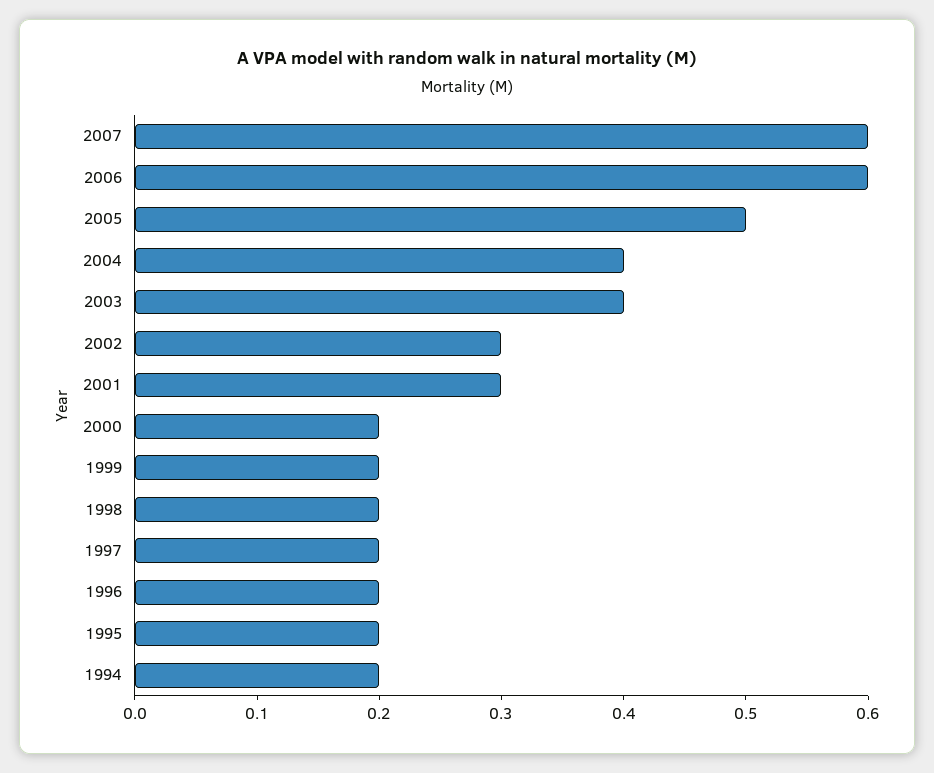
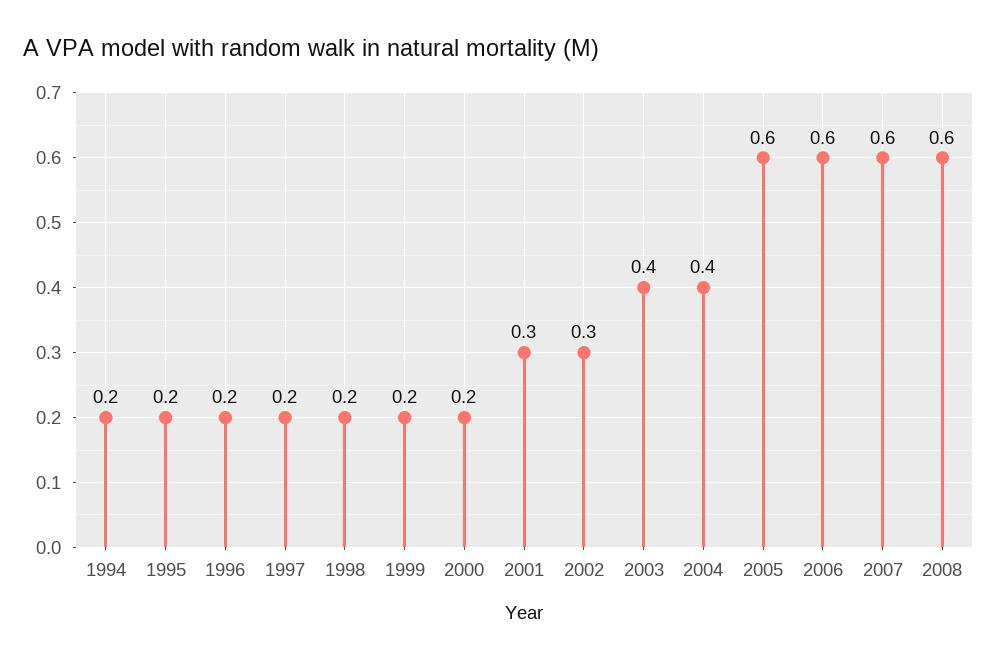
2005: 0.5 -> 0.6
2008: none -> 0.6

